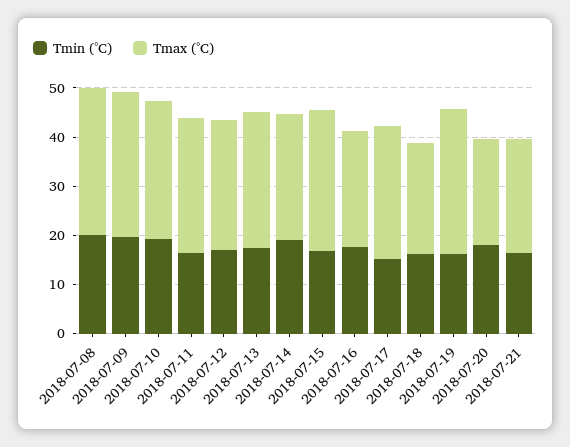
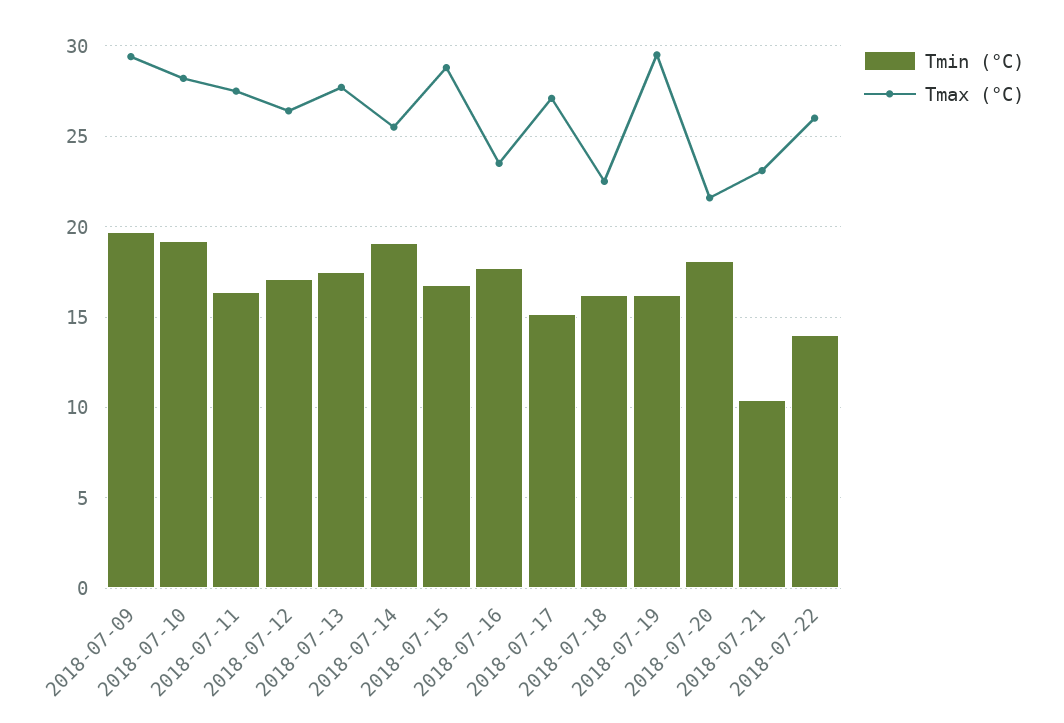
Tmin (°C), 2018-07-08: 20 -> none
Tmax (°C), 2018-07-08: 30 -> none
Tmin (°C), 2018-07-21: 16 -> 10.5
Tmin (°C), 2018-07-22: none -> 14
Tmax (°C), 2018-07-22: none -> 26

